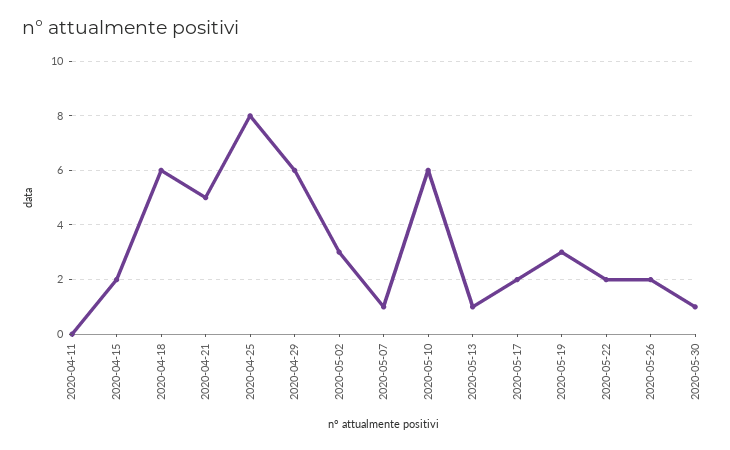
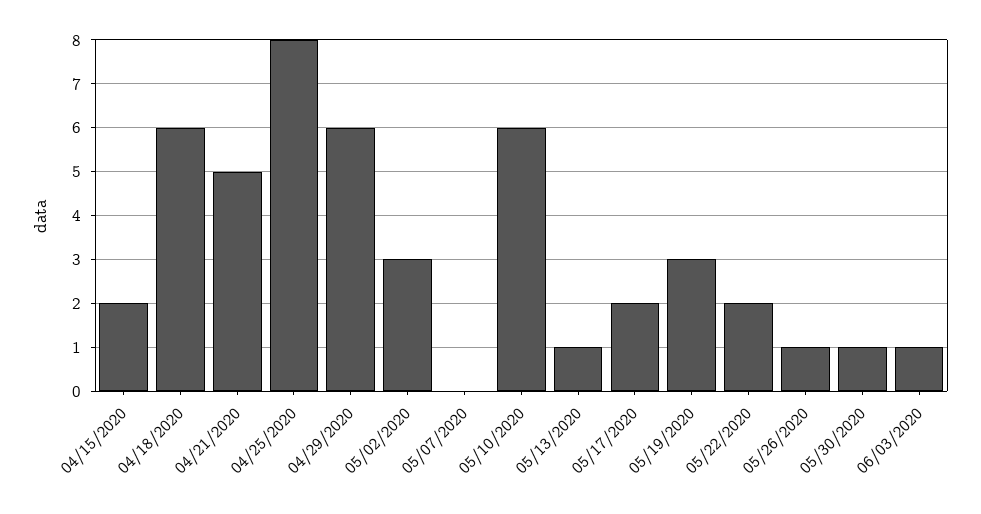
2020-04-11: 0 -> none
2020-05-07: 1 -> 0
2020-05-26: 2 -> 1
06/03/2020: none -> 1

